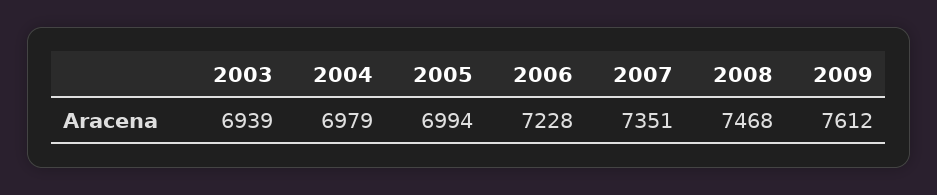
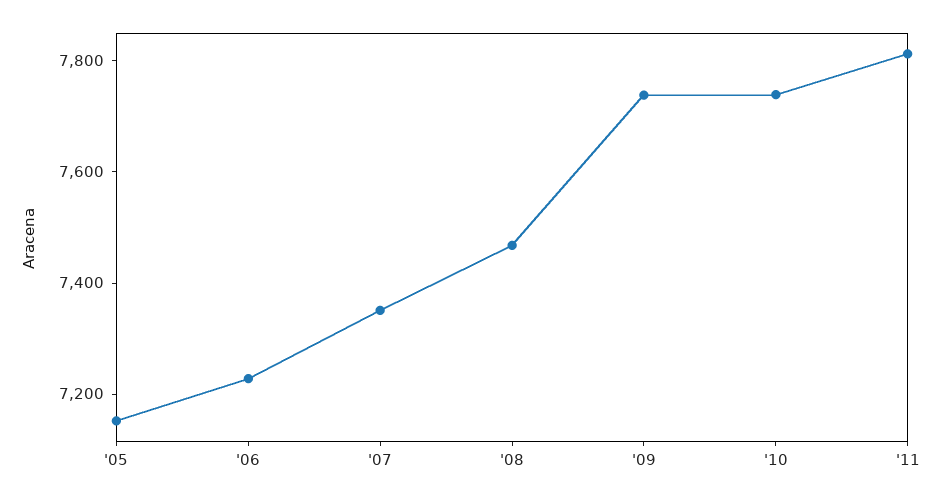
2003: 6939 -> none
2004: 6979 -> none
2005: 6994 -> 7150
2009: 7612 -> 7750
'10: none -> 7750
'11: none -> 7800

